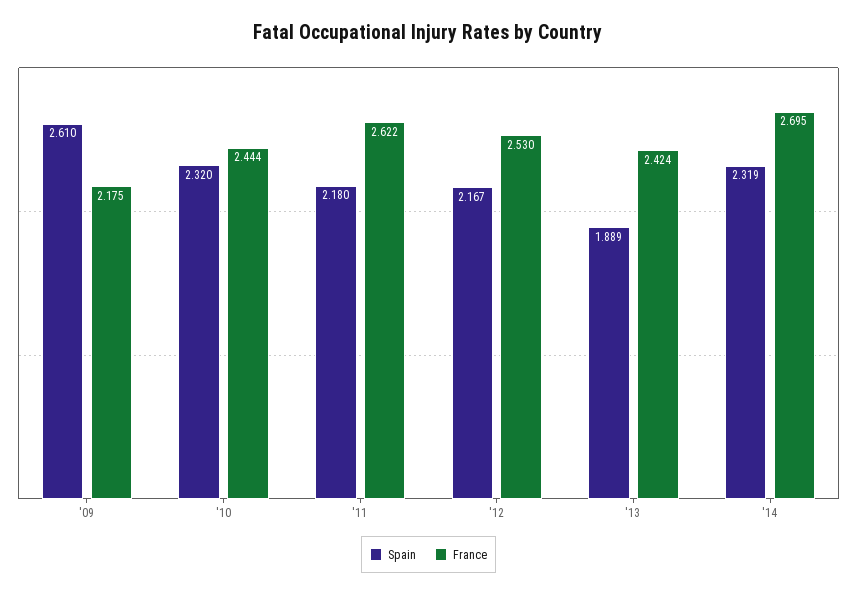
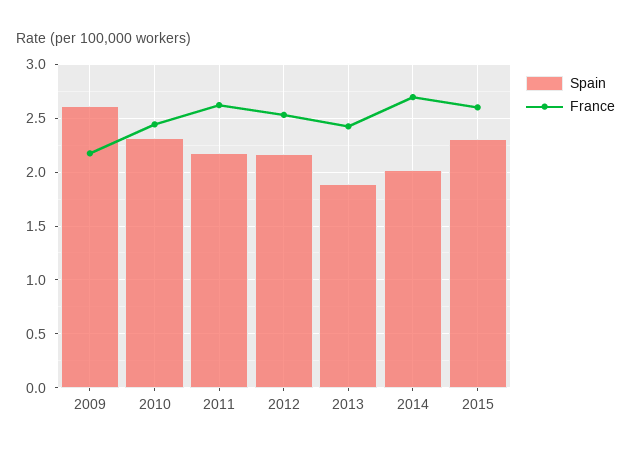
Spain, '14: 2.319 -> 2
Spain, 2015: none -> 2.3
France, 2015: none -> 2.6

